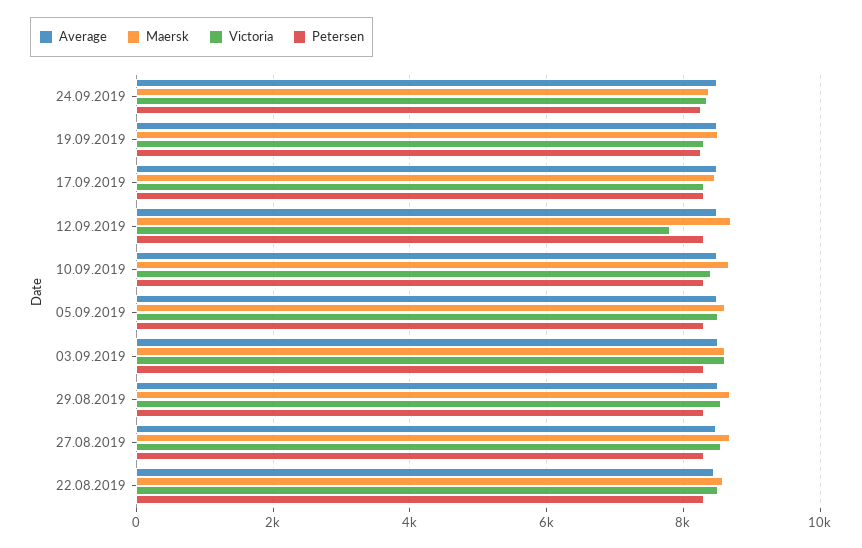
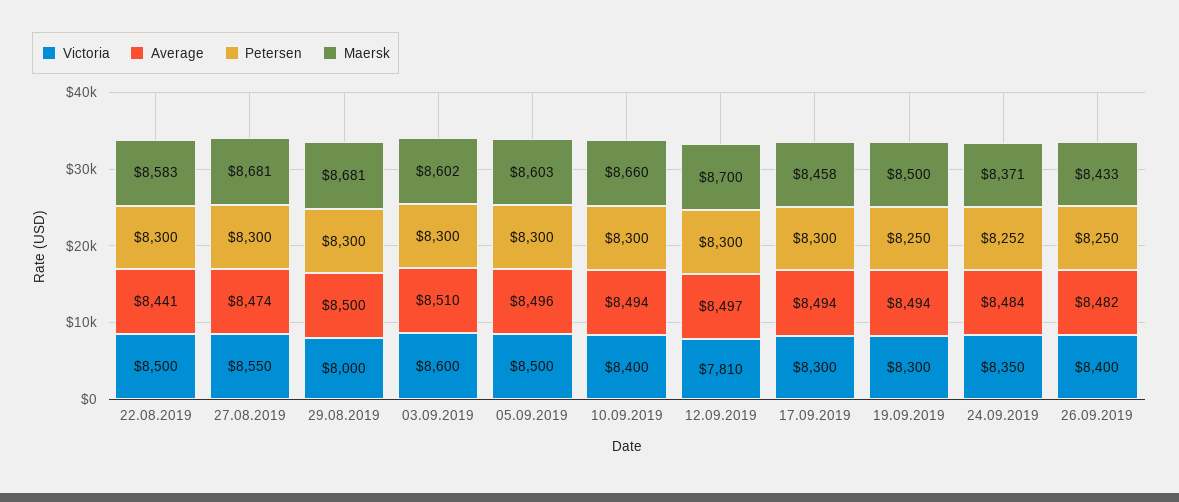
Victoria, 29.08.2019: 8600 -> 8000
Victoria, 26.09.2019: none -> 8400
Average, 26.09.2019: none -> 8482
Petersen, 26.09.2019: none -> 8250
Maersk, 26.09.2019: none -> 8433

